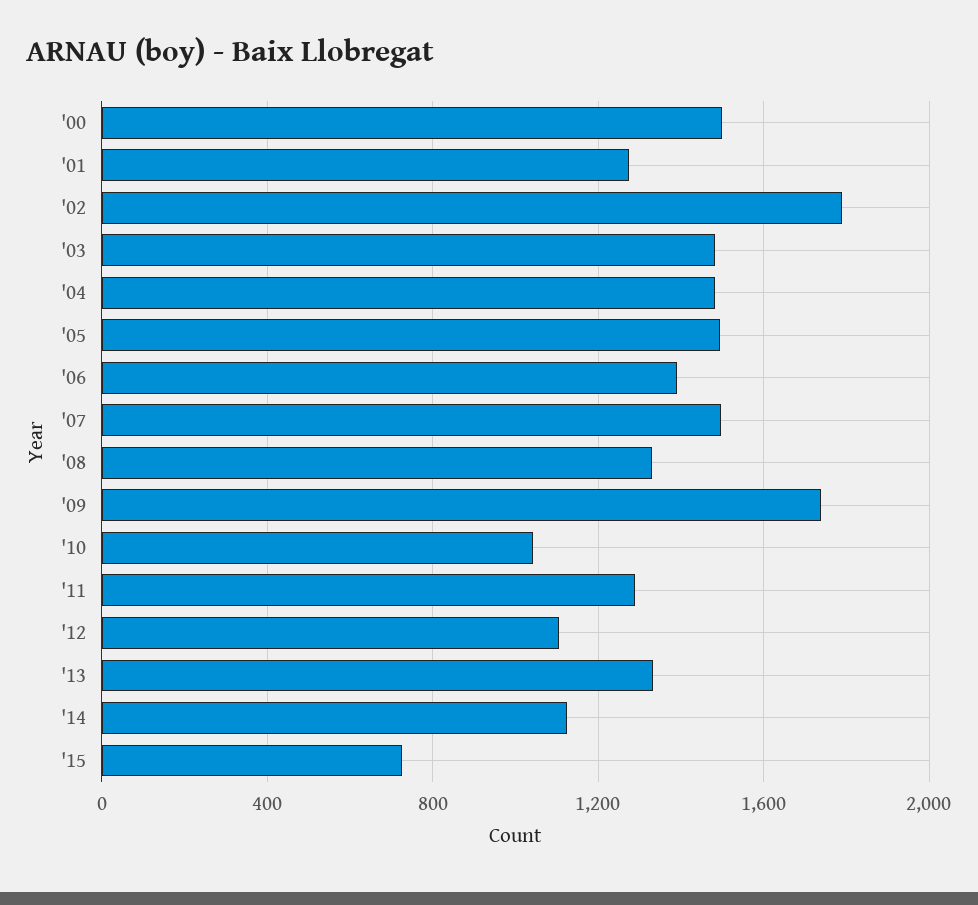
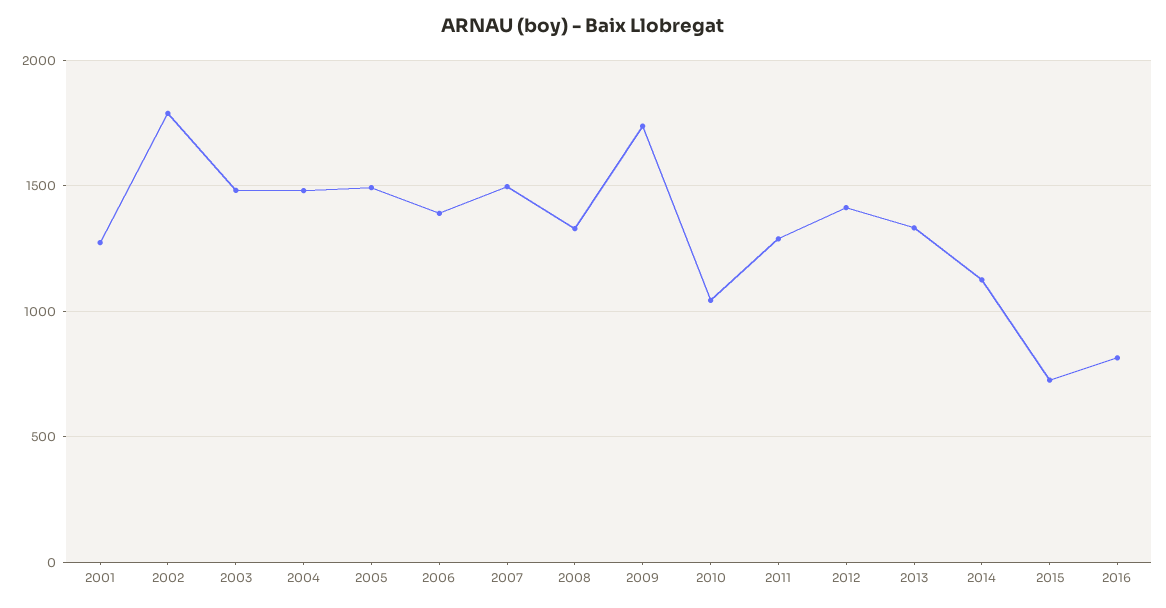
'00: 1500 -> none
'12: 1100 -> 1400
2016: none -> 800

